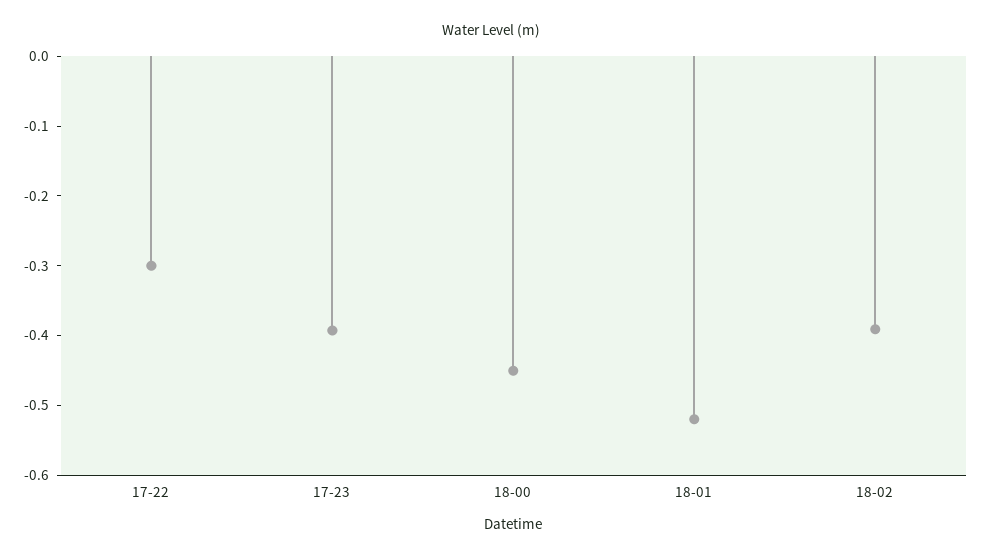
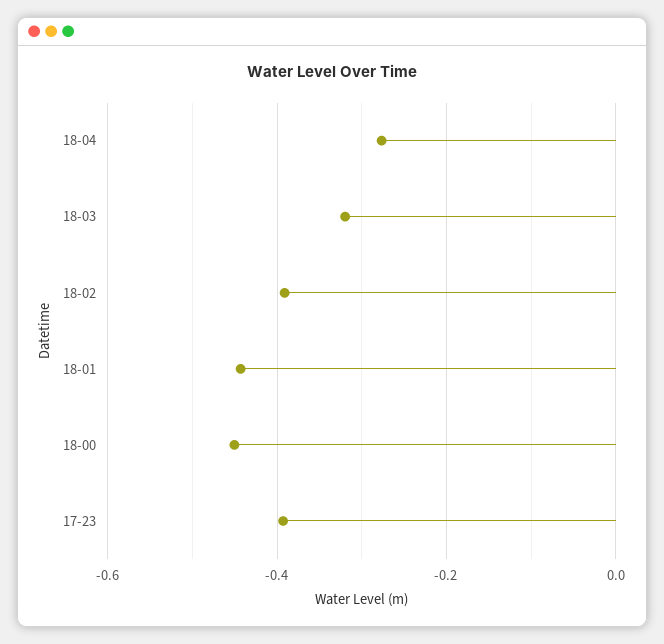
17-22: -0.3 -> none
18-01: -0.52 -> -0.44
18-04: none -> -0.28
18-03: none -> -0.32

